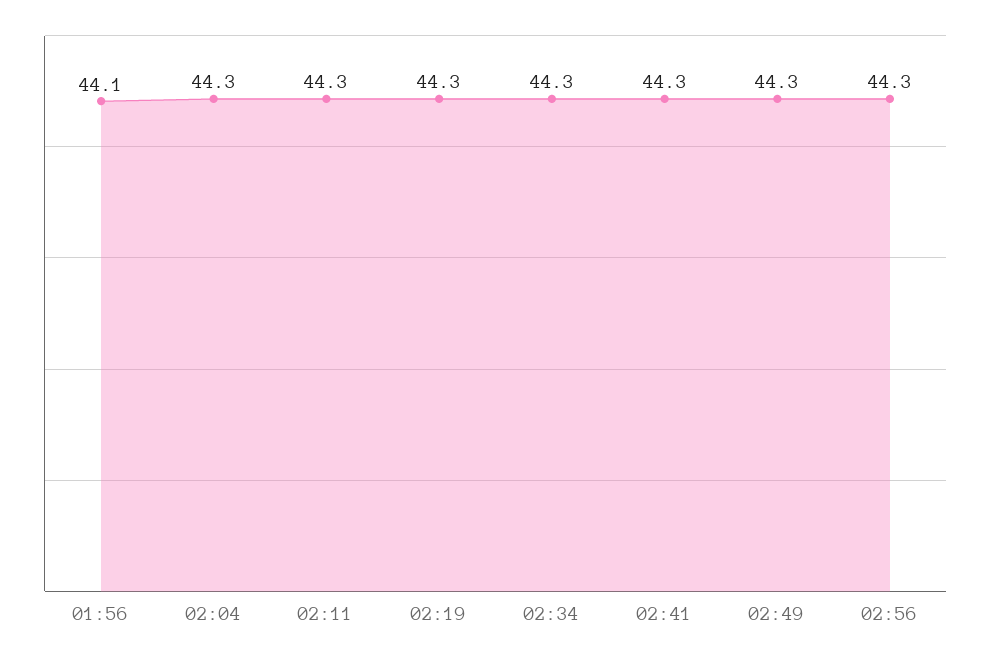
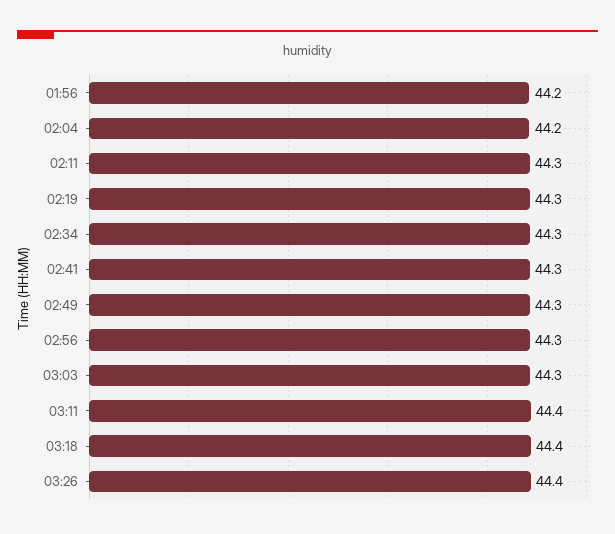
01:56: 44.1 -> 44.2
02:04: 44.3 -> 44.2
03:03: none -> 44.3
03:11: none -> 44.4
03:18: none -> 44.4
03:26: none -> 44.4

